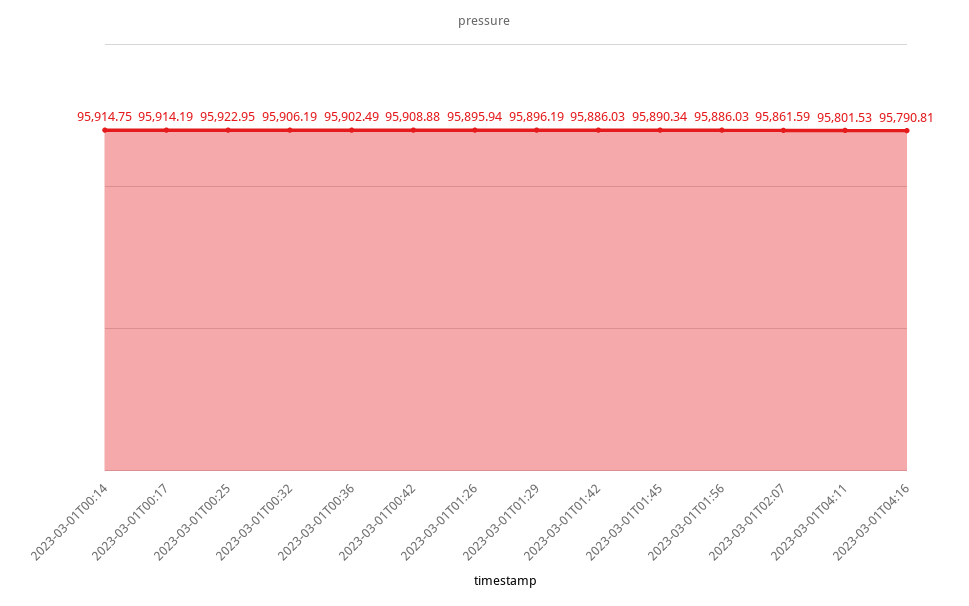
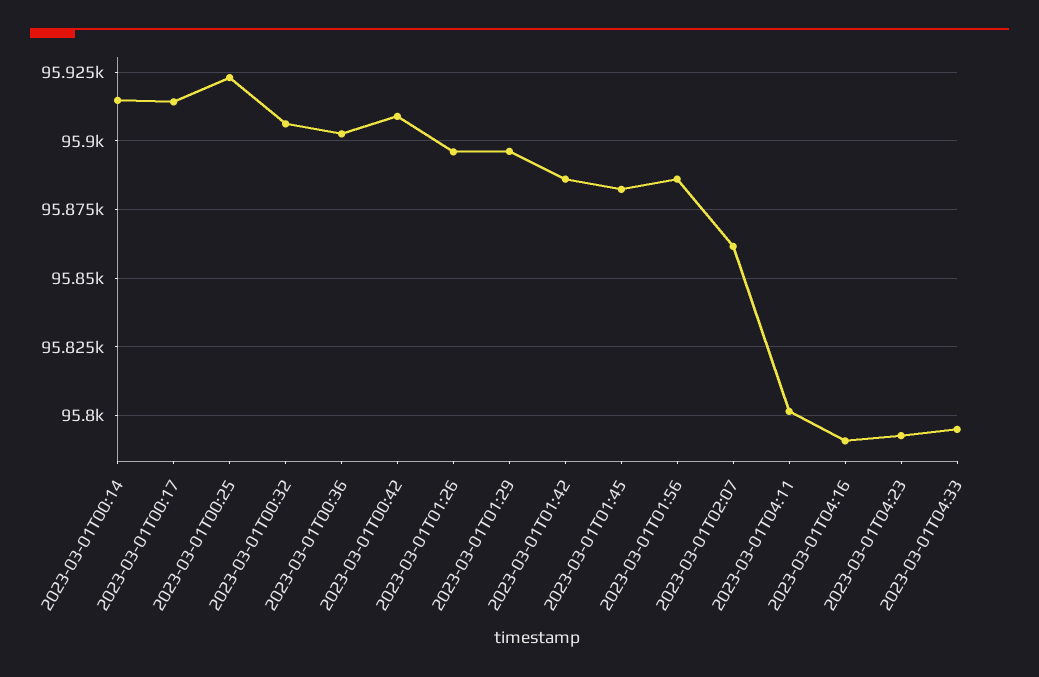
2023-03-01T01:45: 95890.34 -> 95882.5
2023-03-01T04:23: none -> 95792.5
2023-03-01T04:33: none -> 95795

